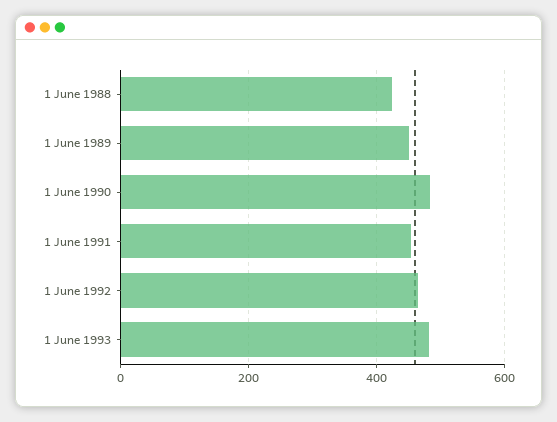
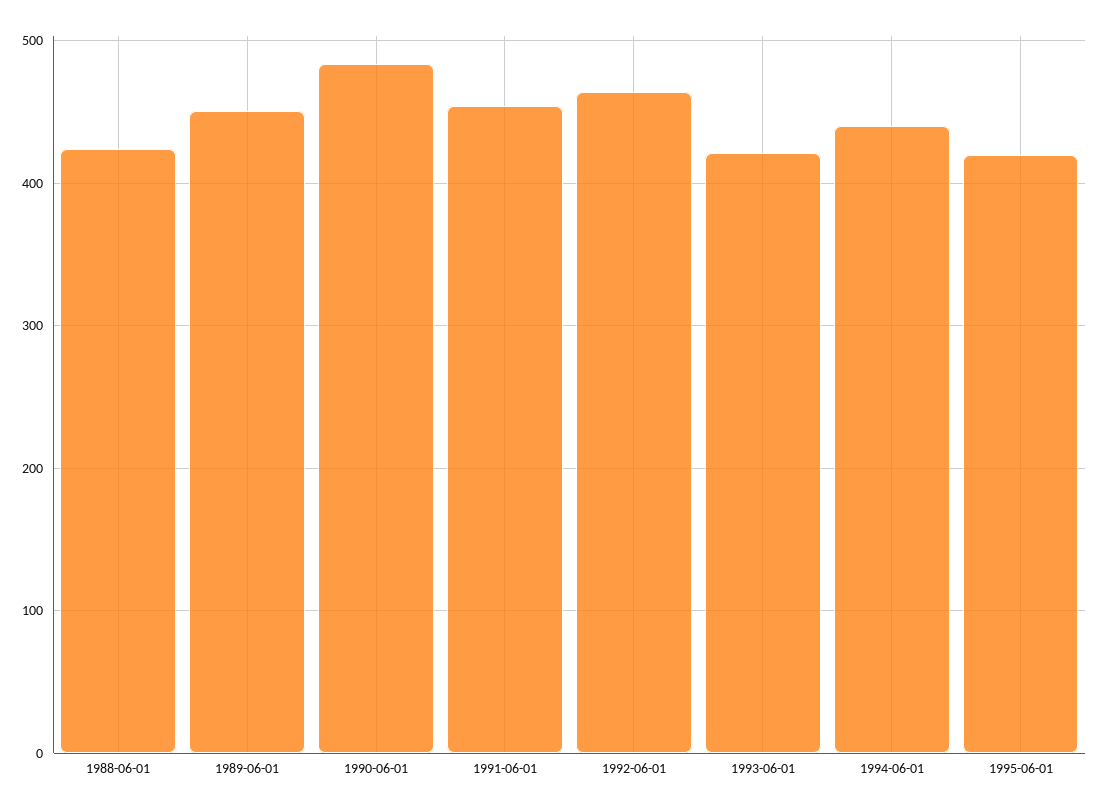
1 June 1993: 480 -> 420
1994-06-01: none -> 440
1995-06-01: none -> 420

